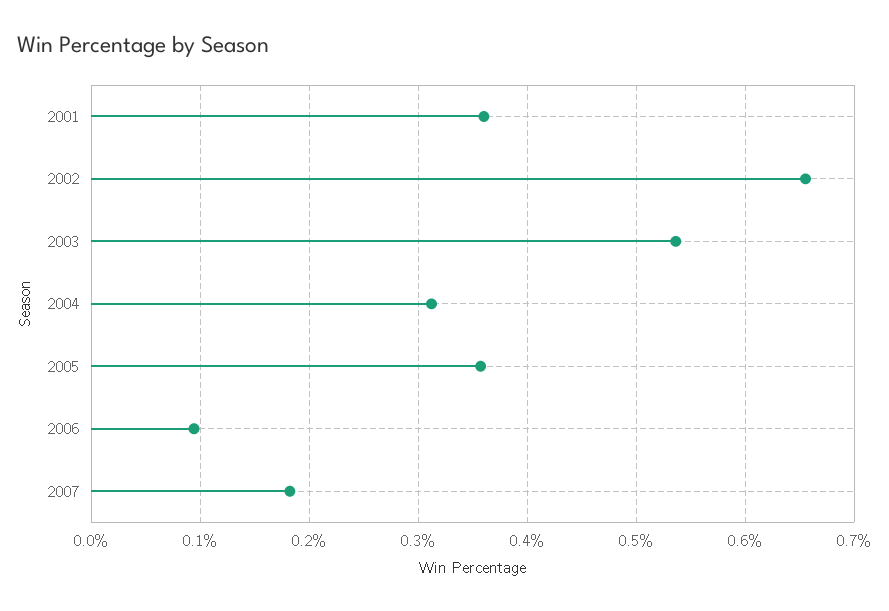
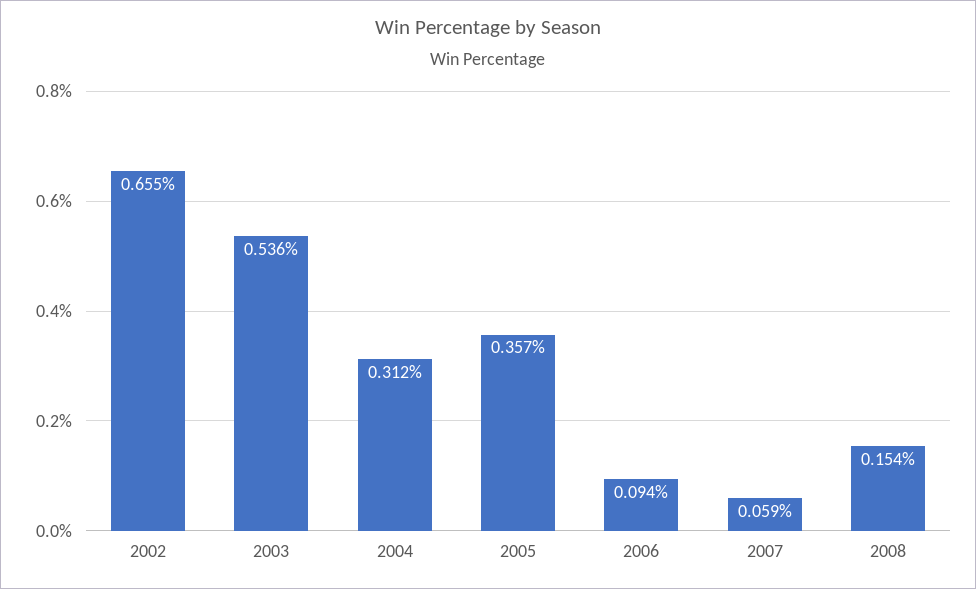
2001: 0.36 -> none
2007: 0.18 -> 0.059
2008: none -> 0.154

